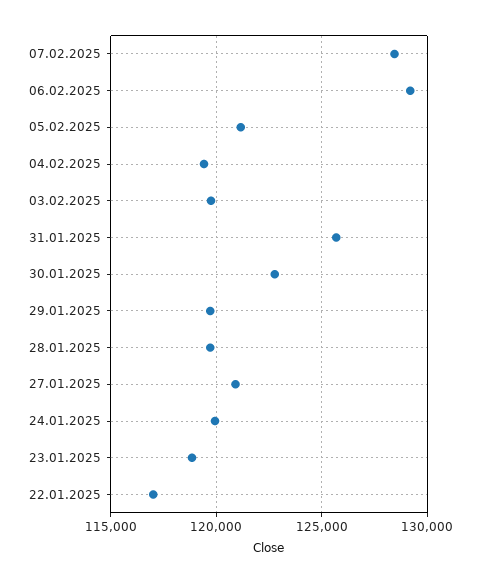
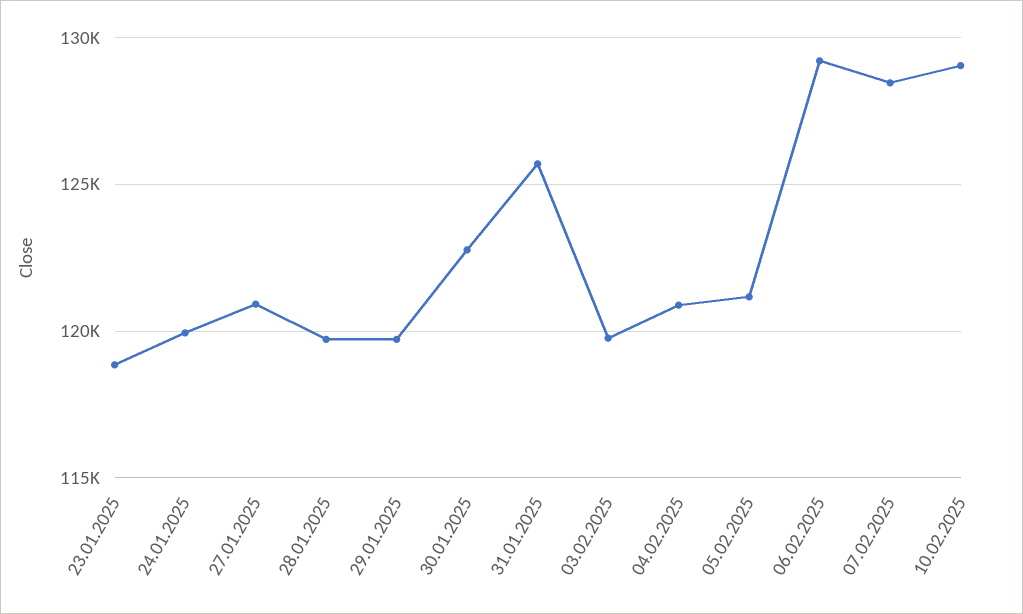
04.02.2025: 119500 -> 121000
22.01.2025: 117000 -> none
10.02.2025: none -> 129000

